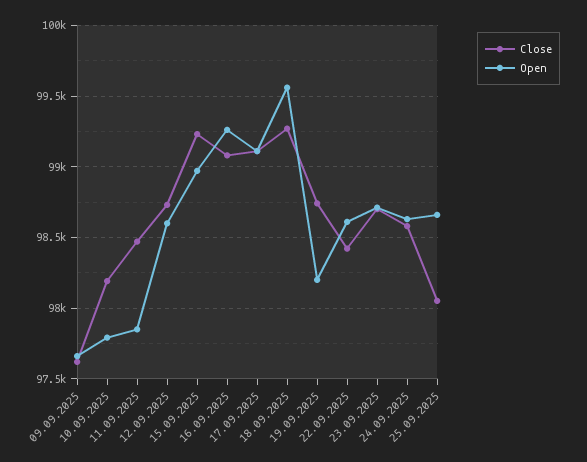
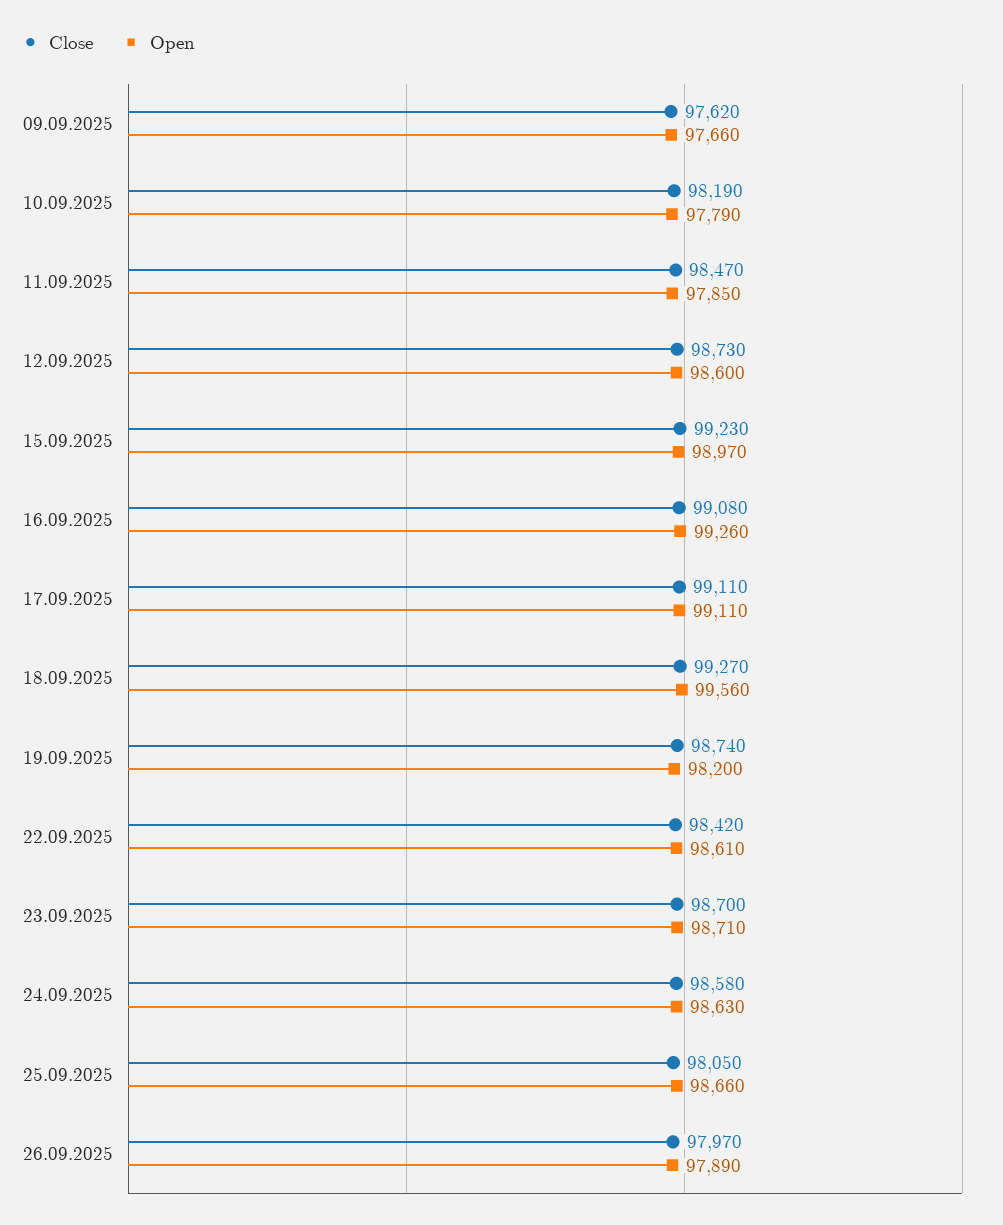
Close, 26.09.2025: none -> 97970
Open, 26.09.2025: none -> 97890

